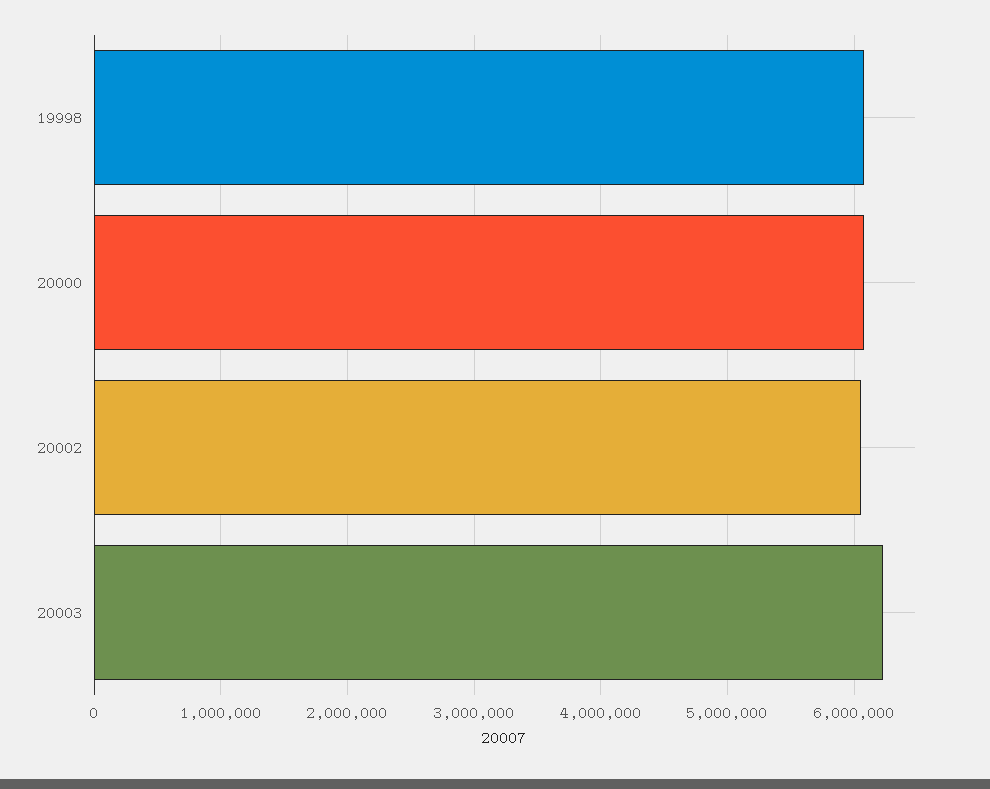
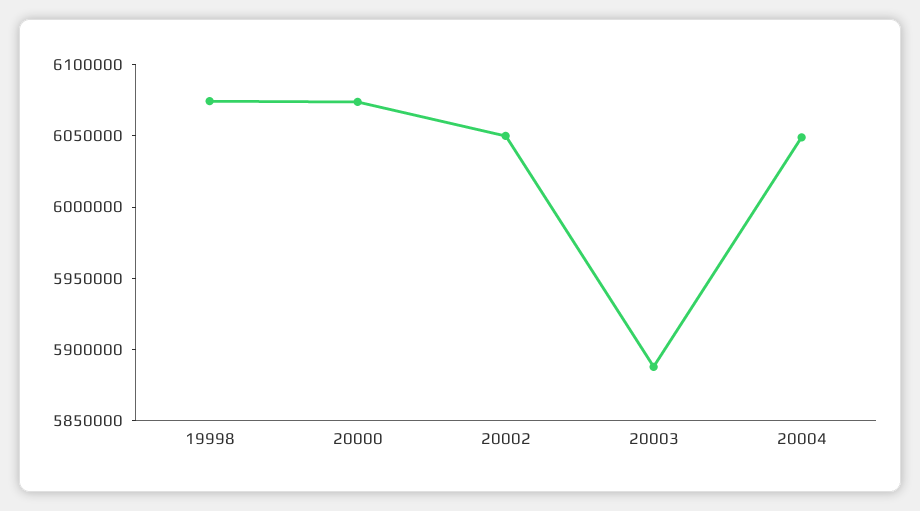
20003: 6200000 -> 5890000
20004: none -> 6050000

